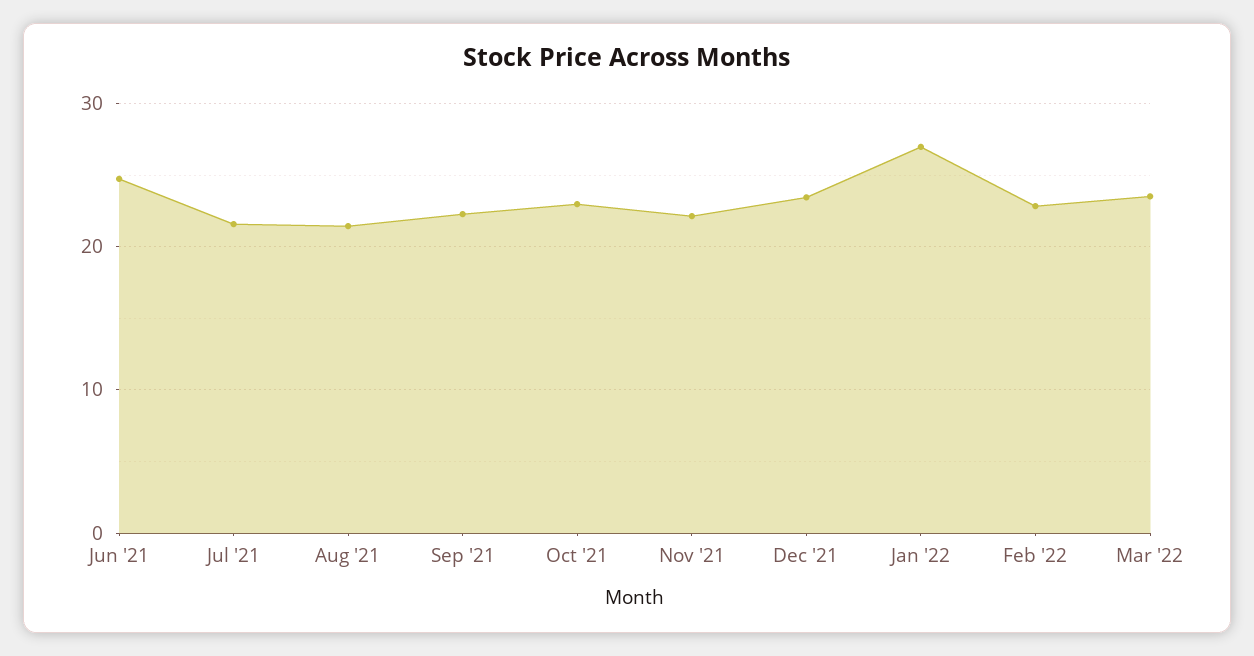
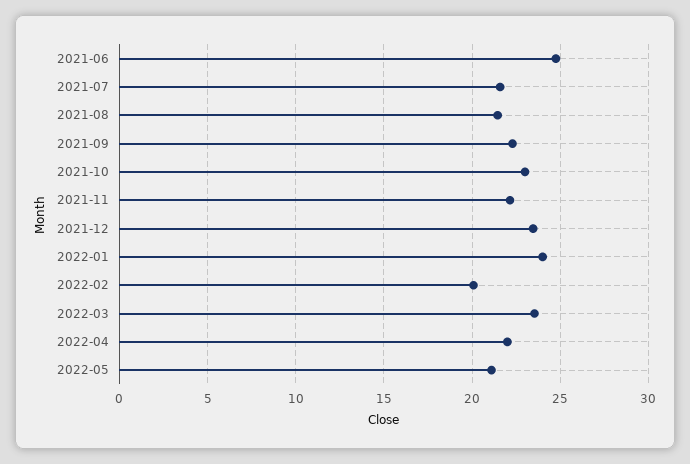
Jan '22: 27 -> 24
Feb '22: 23 -> 20
2022-04: none -> 22
2022-05: none -> 21

